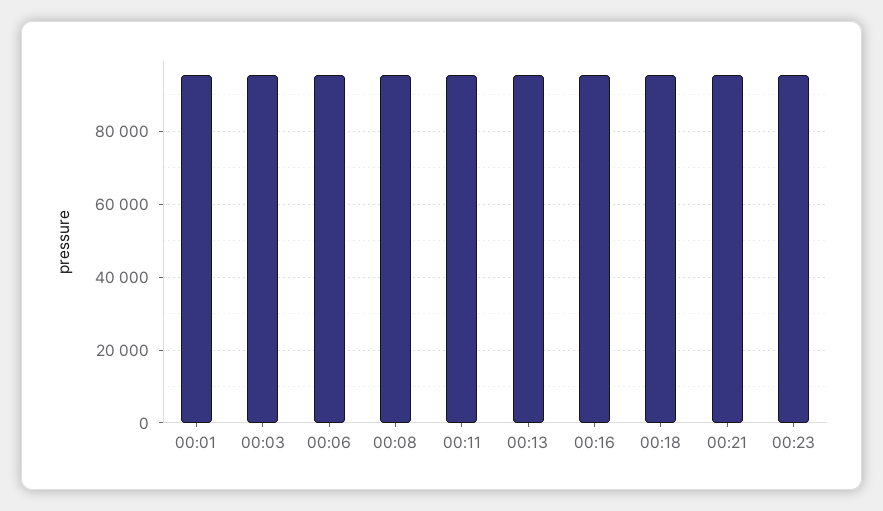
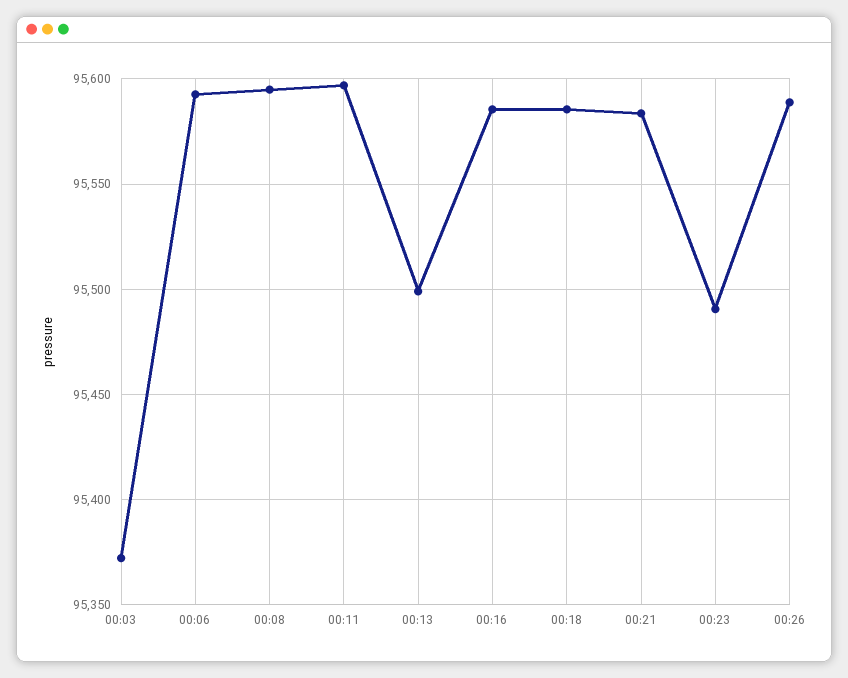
00:01: 96000 -> none
00:26: none -> 95590

